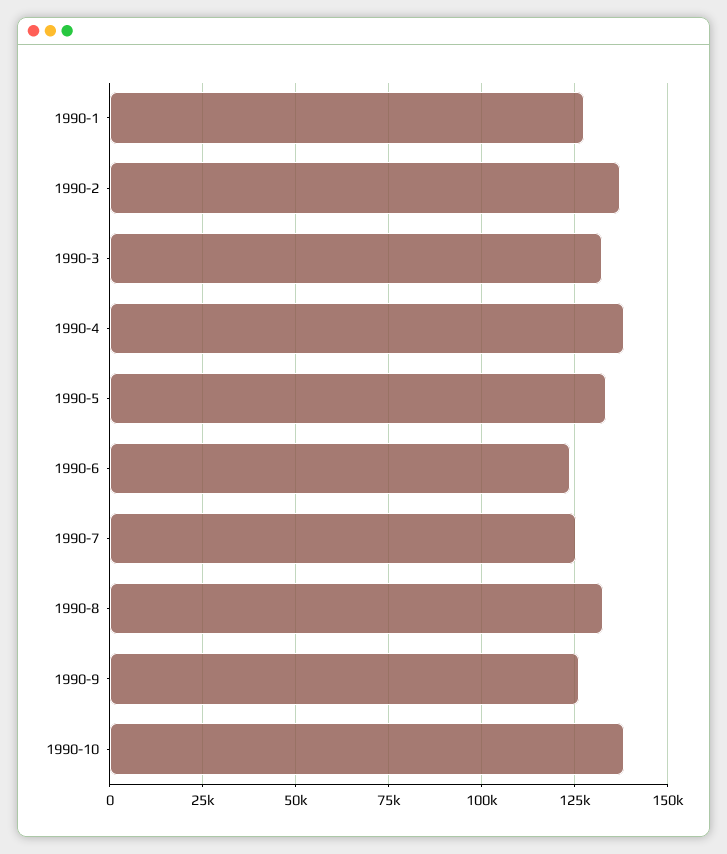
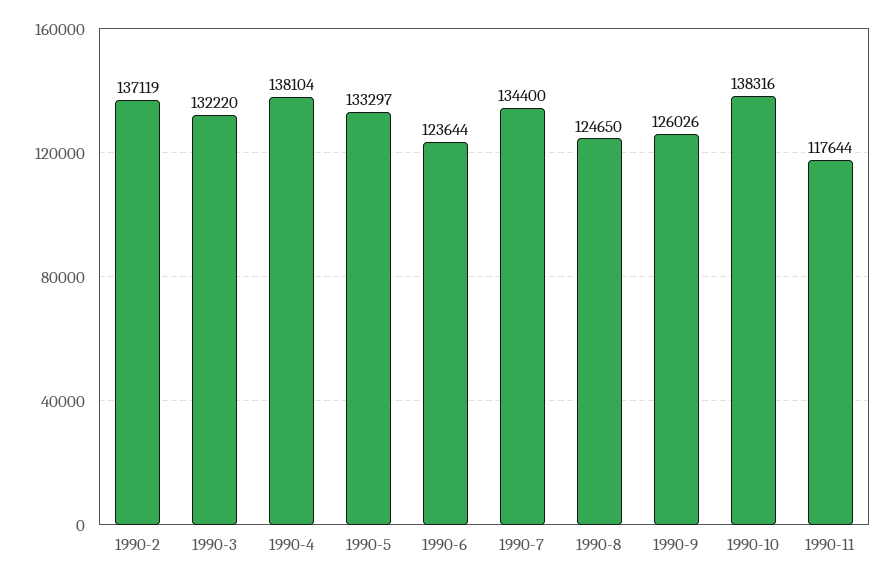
1990-1: 127500 -> none
1990-7: 125000 -> 134400
1990-8: 132500 -> 124650
1990-11: none -> 117644

